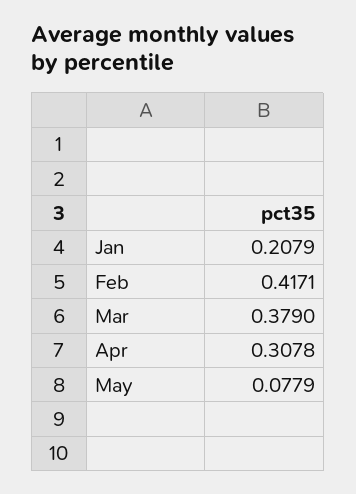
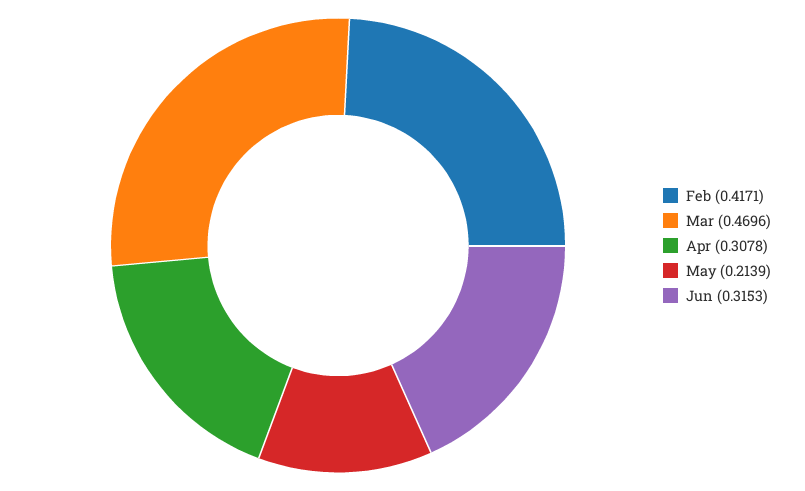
Jan: 0.2079 -> none
Mar: 0.379 -> 0.4696
May: 0.0779 -> 0.2139
Jun: none -> 0.3153

